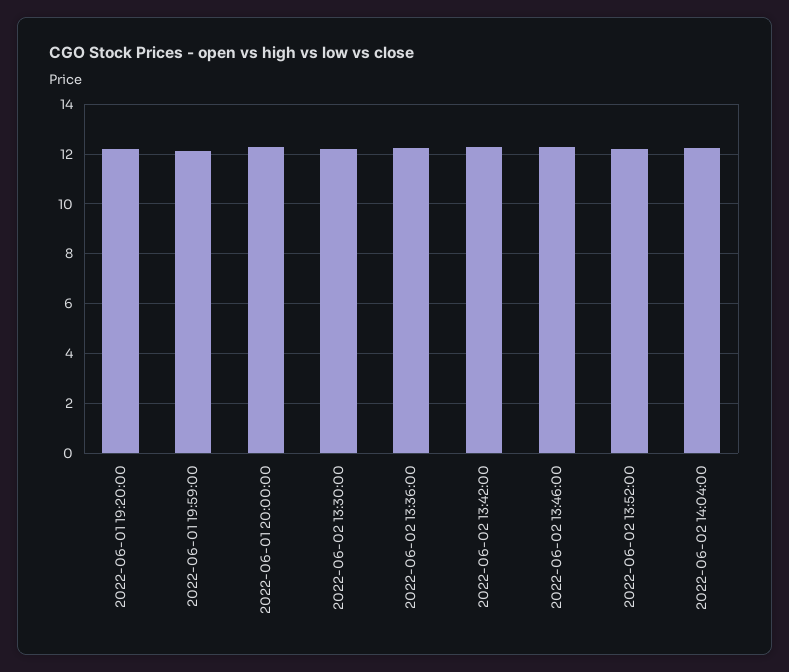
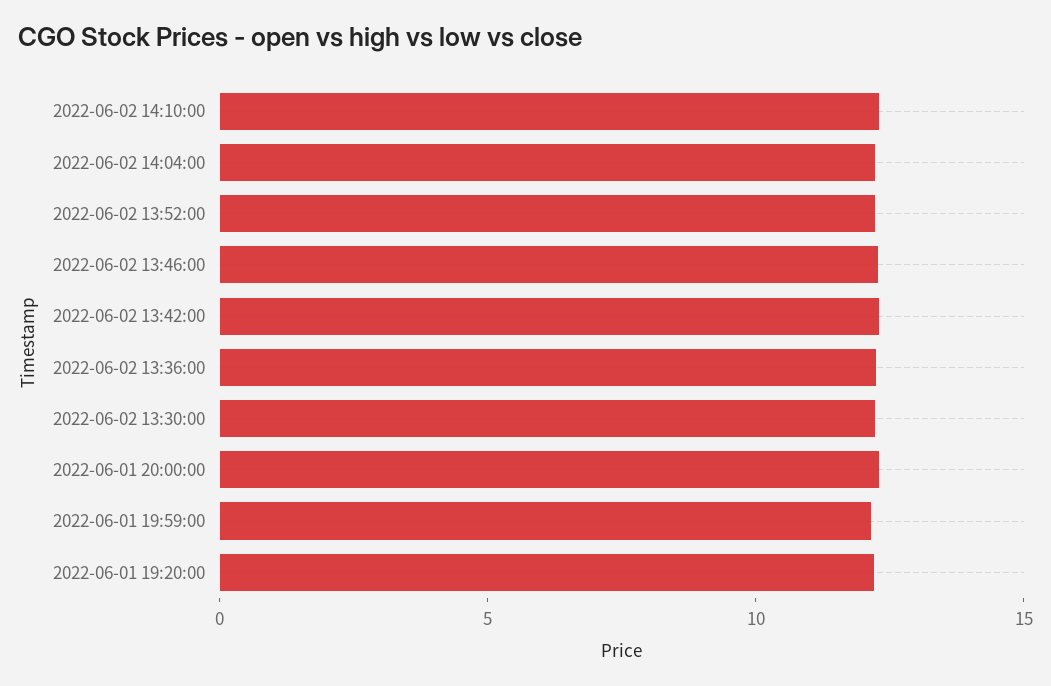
2022-06-02 14:10:00: none -> 12

